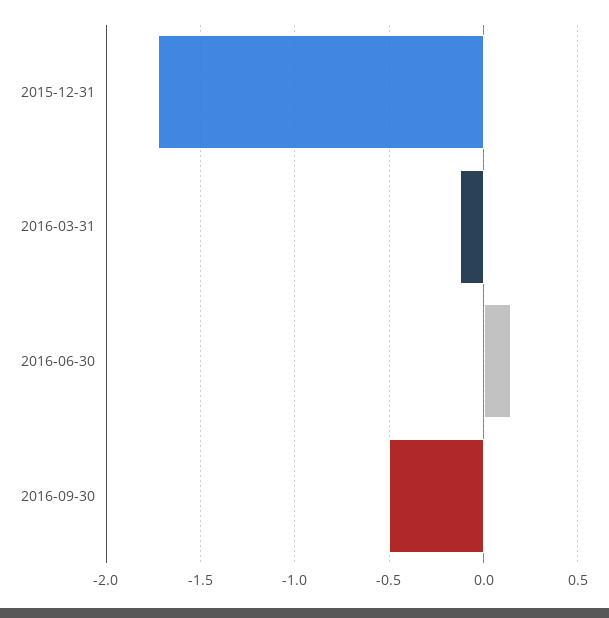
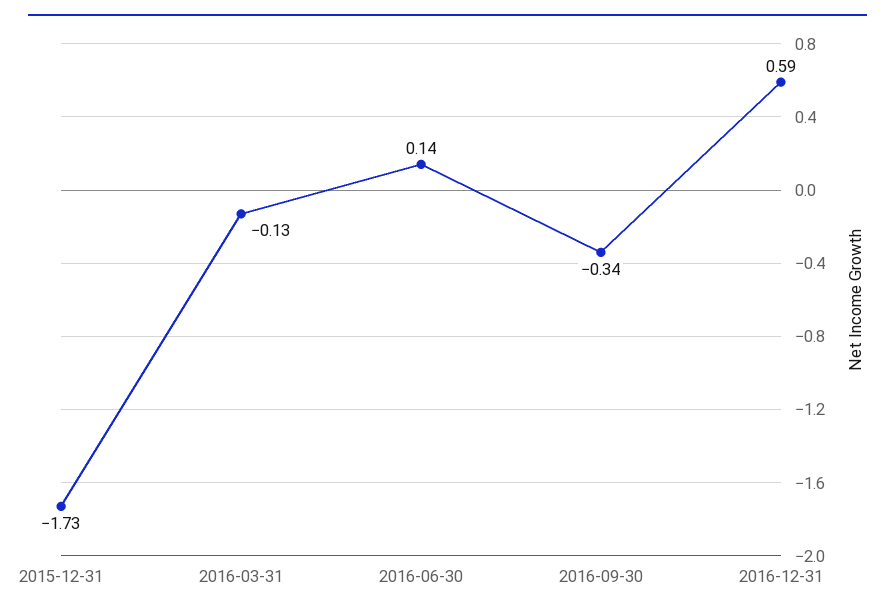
2016-09-30: -0.5 -> -0.34
2016-12-31: none -> 0.59

